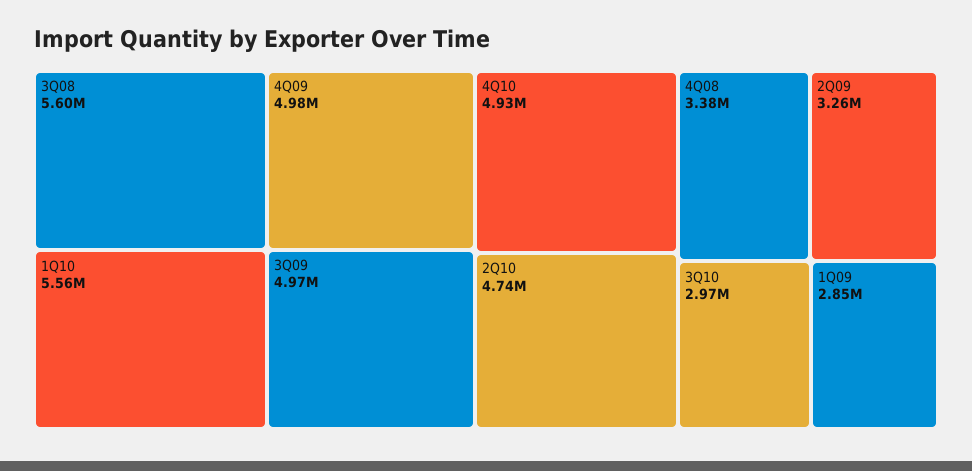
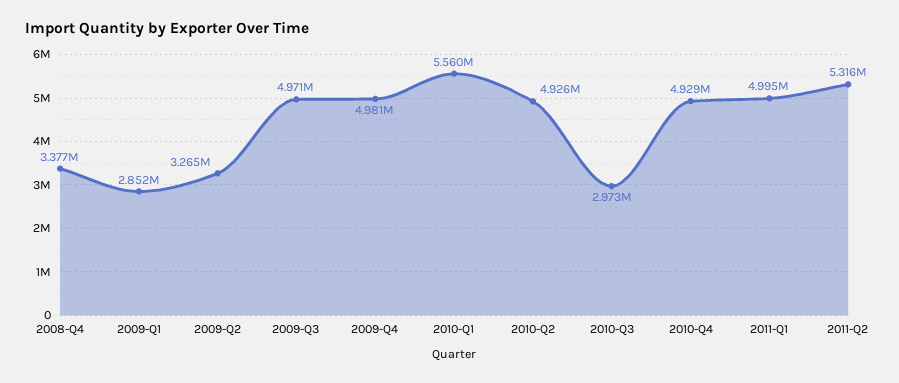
3Q08: 5600000 -> none
2Q10: 4740000 -> 4926000
2011-Q1: none -> 4995000
2011-Q2: none -> 5316000

